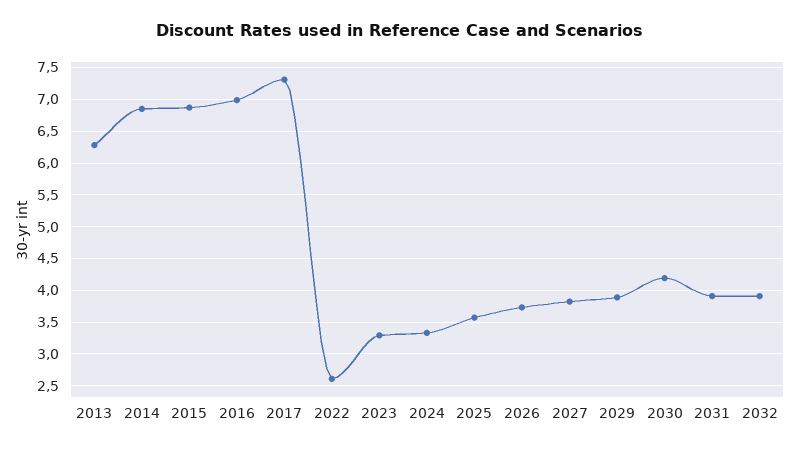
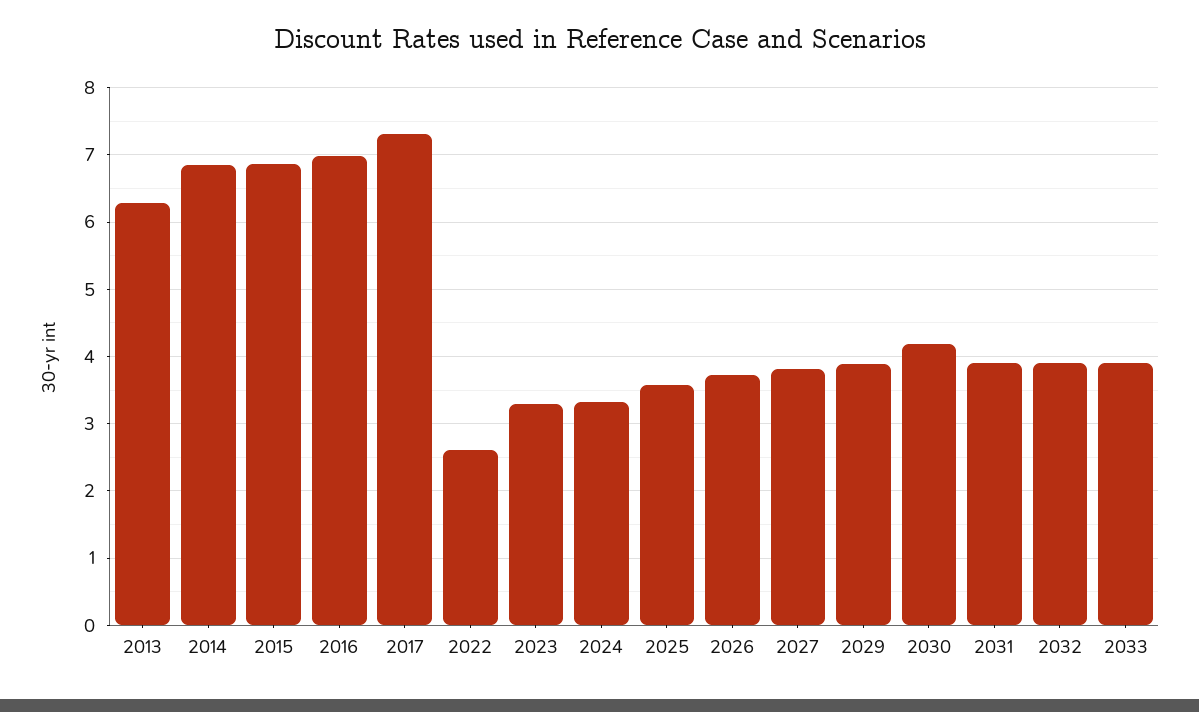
2033: none -> 3.9

